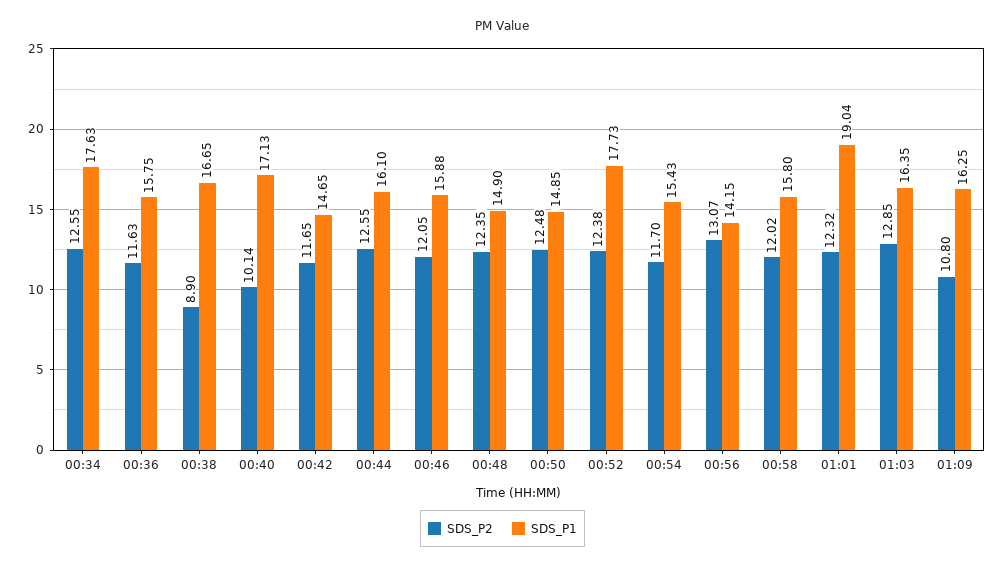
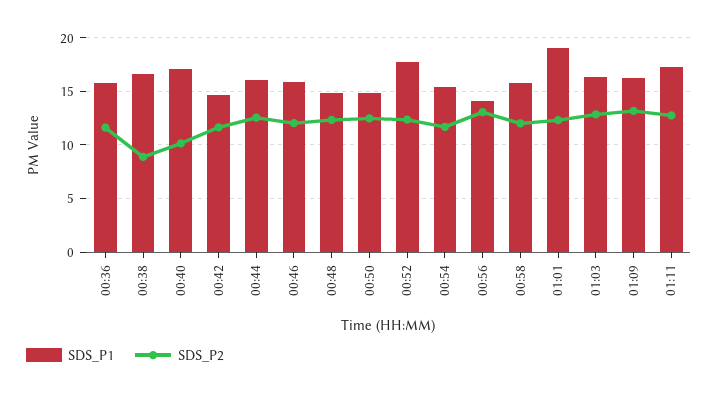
SDS_P2, 00:34: 12.55 -> none
SDS_P1, 00:34: 17.63 -> none
SDS_P2, 01:09: 10.8 -> 13
SDS_P1, 01:11: none -> 17
SDS_P2, 01:11: none -> 13

